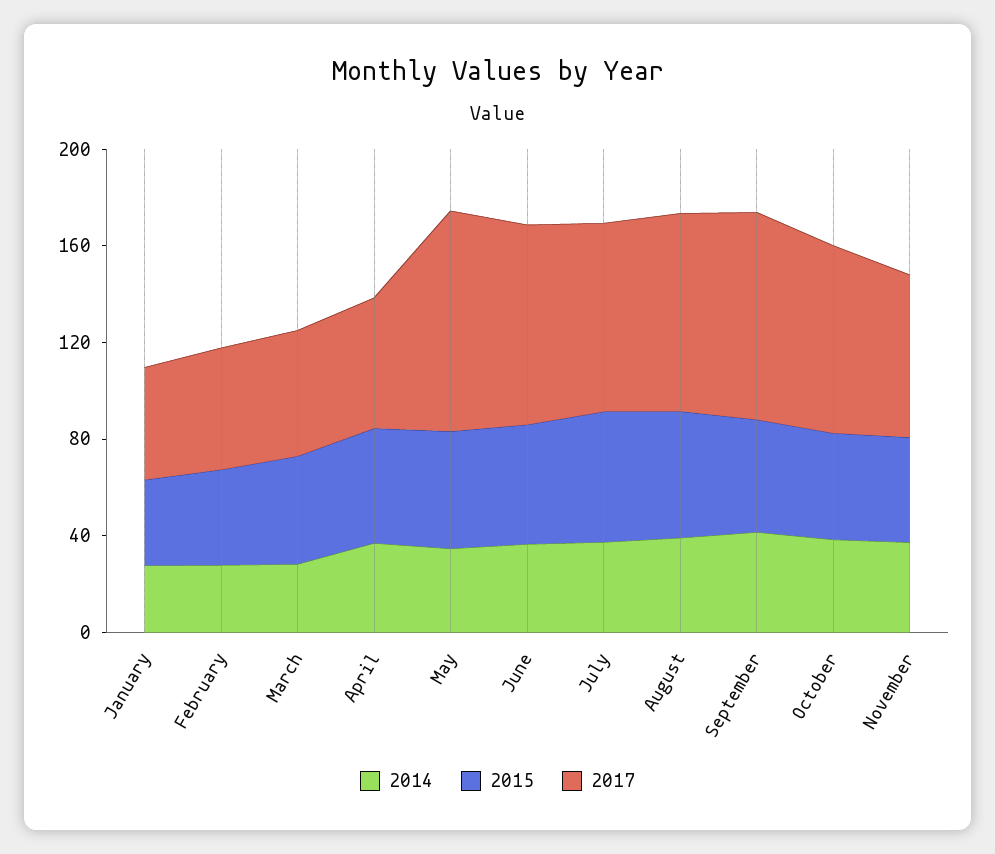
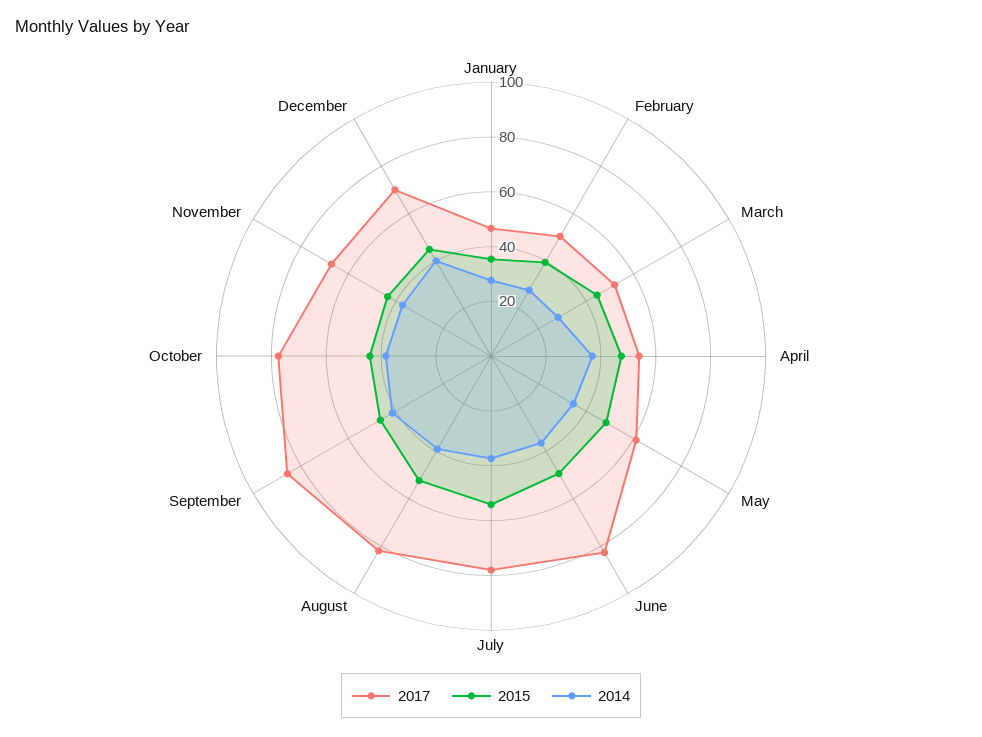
2017, May: 90 -> 60
2017, December: none -> 70
2015, December: none -> 45
2014, December: none -> 40

